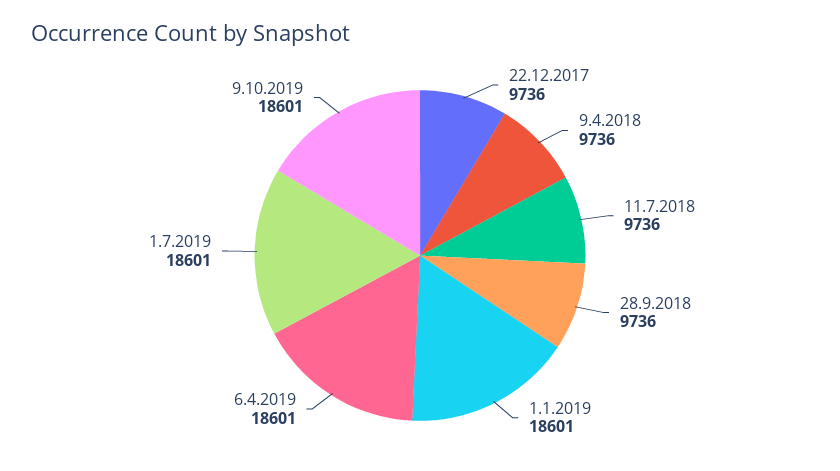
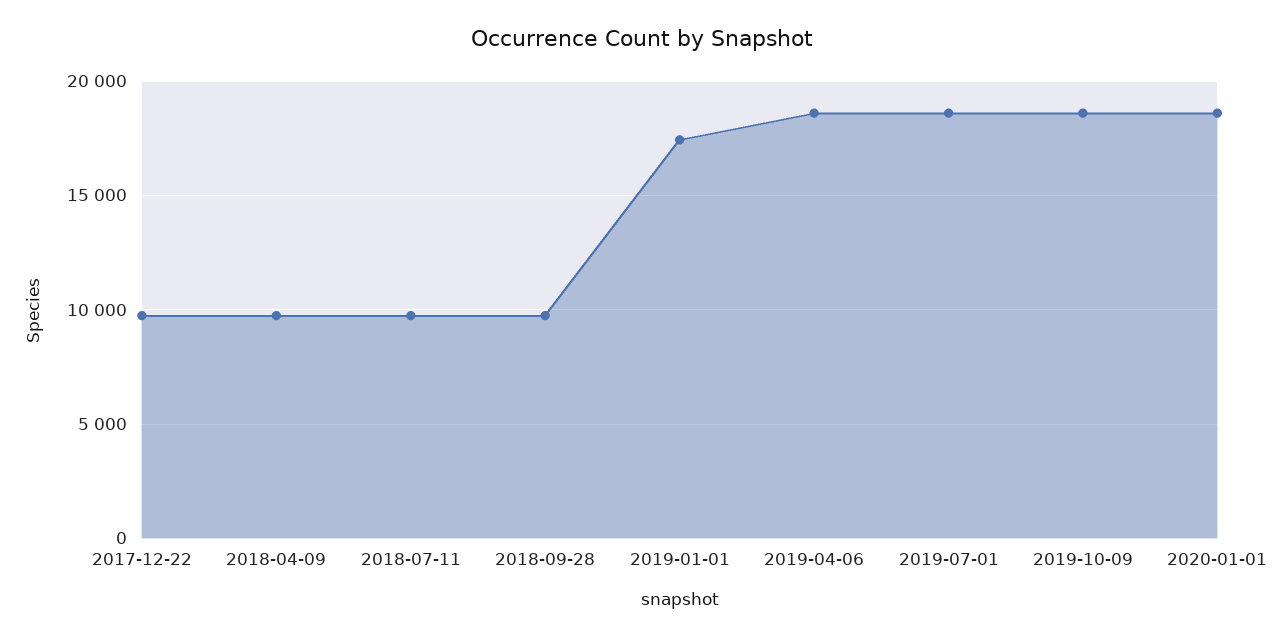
1.1.2019: 18601 -> 17500
2020-01-01: none -> 18500

